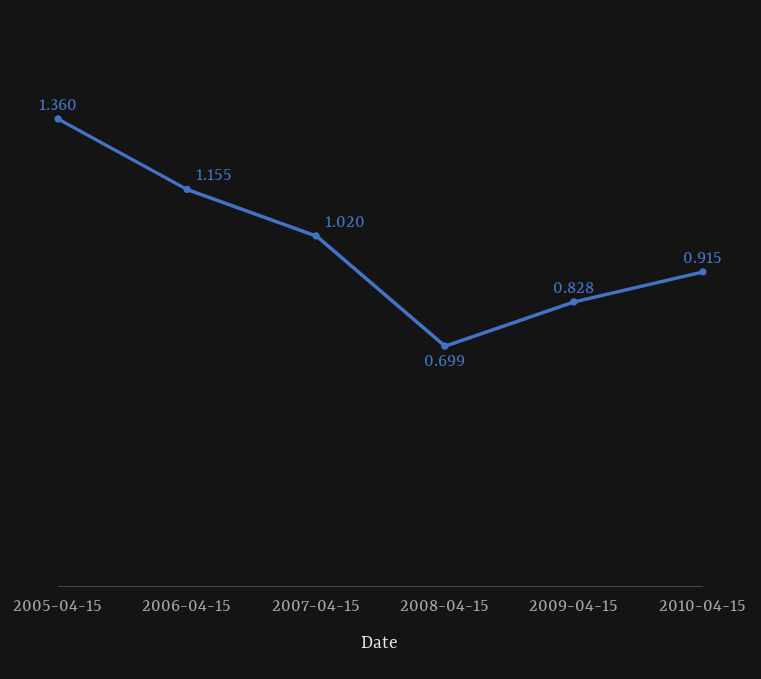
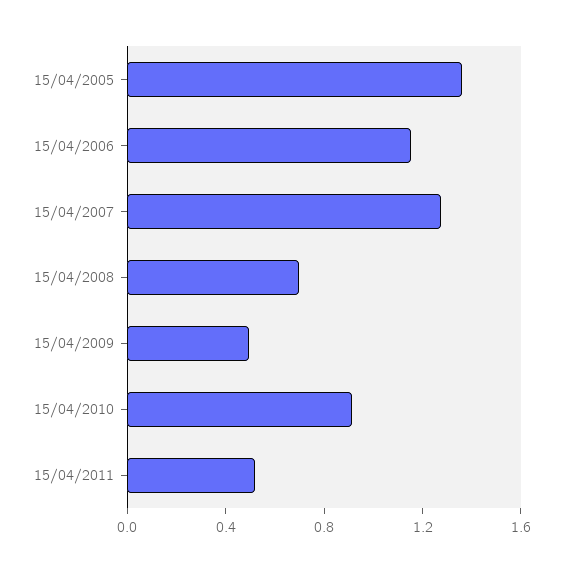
2007-04-15: 1.02 -> 1.3
2009-04-15: 0.828 -> 0.5
15/04/2011: none -> 0.5

